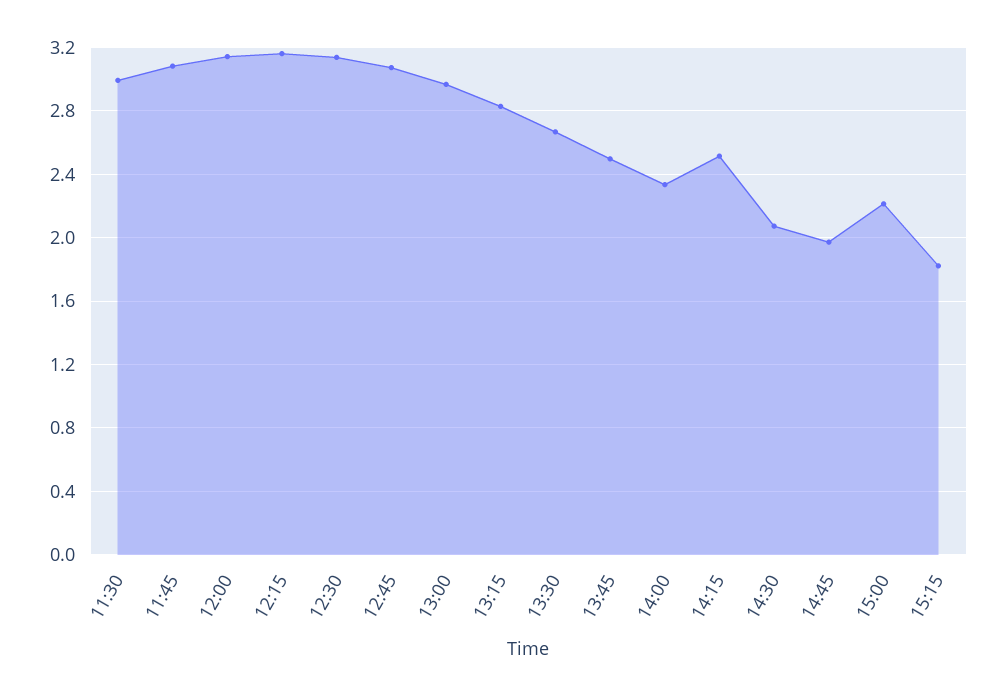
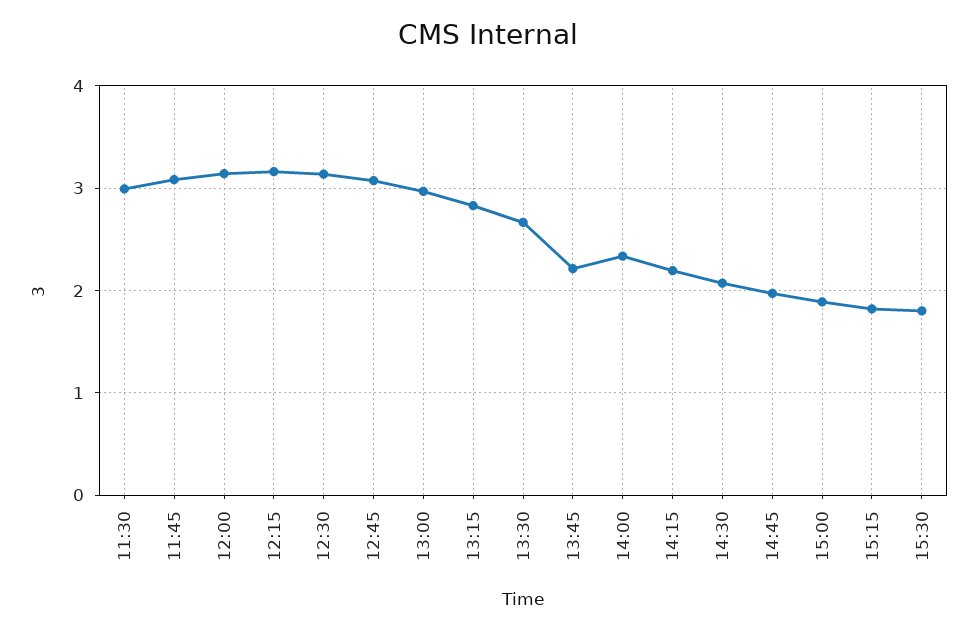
13:45: 2.5 -> 2.2
14:15: 2.5 -> 2.2
15:00: 2.2 -> 1.9
15:30: none -> 1.8

